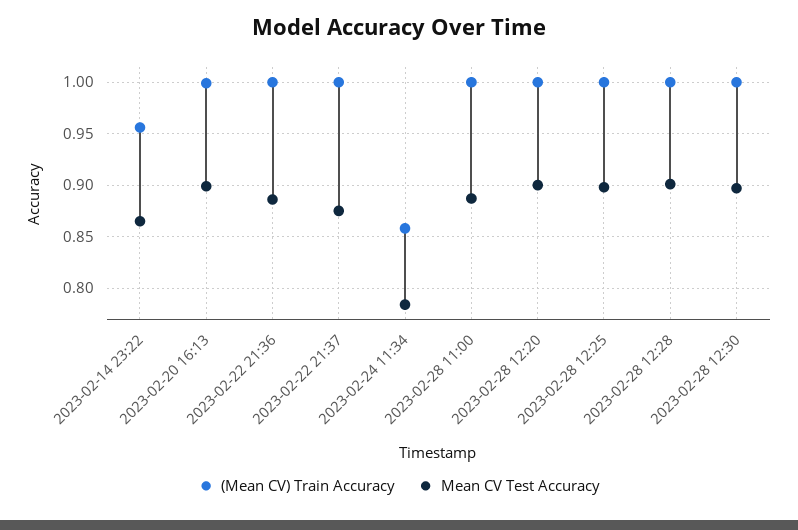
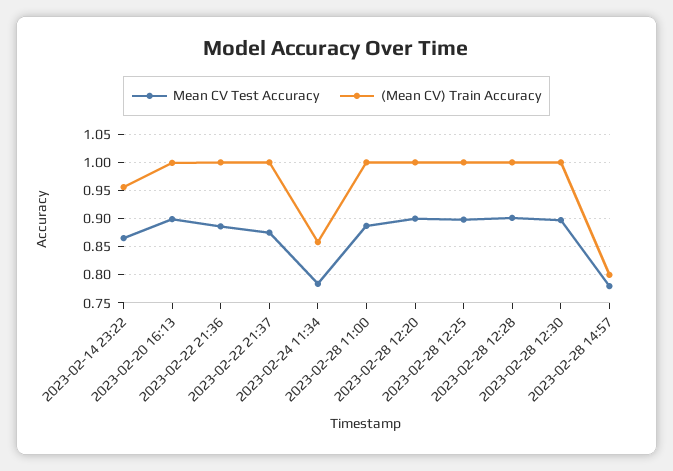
Mean CV Test Accuracy, 2023-02-28 14:57: none -> 0.775
(Mean CV) Train Accuracy, 2023-02-28 14:57: none -> 0.8

